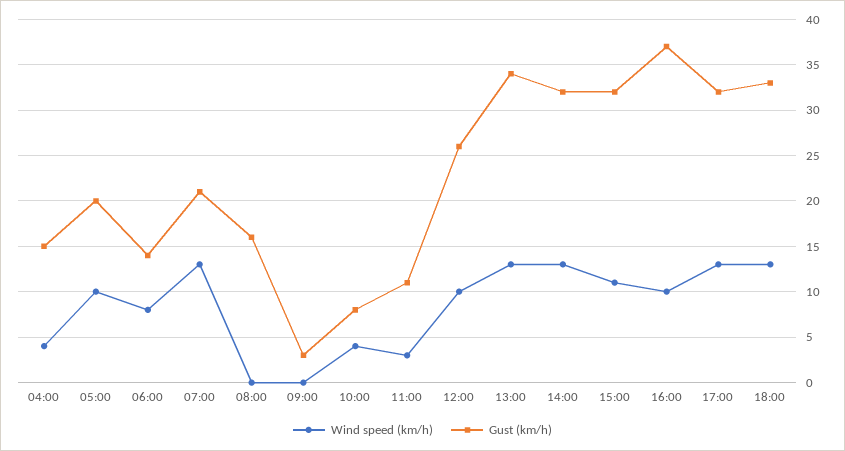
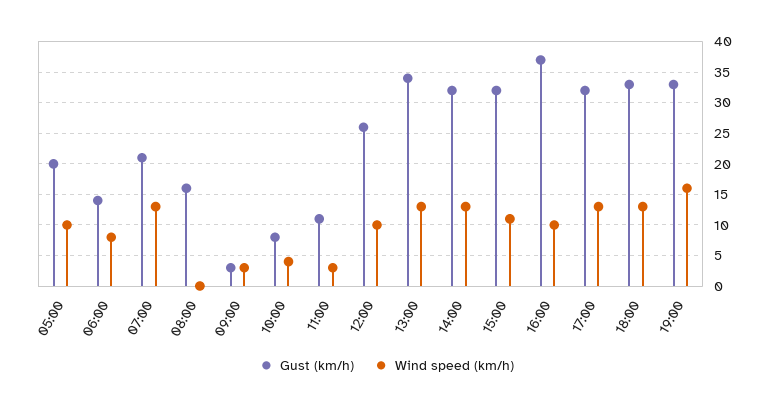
Wind speed (km/h), 04:00: 4 -> none
Gust (km/h), 04:00: 15 -> none
Wind speed (km/h), 09:00: 0 -> 3
Gust (km/h), 19:00: none -> 33
Wind speed (km/h), 19:00: none -> 16

